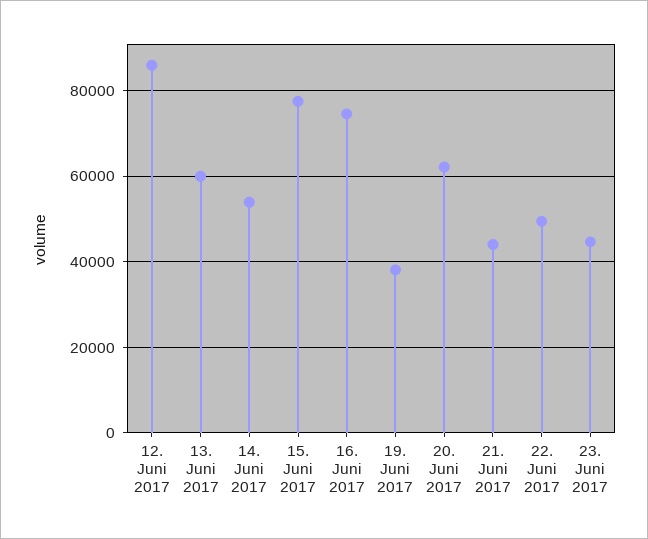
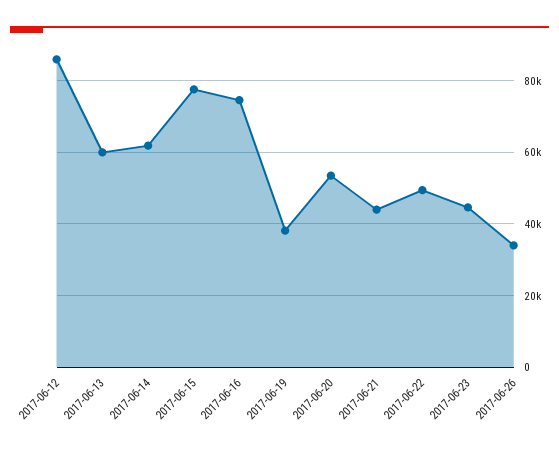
14. Juni 2017: 54000 -> 62000
20. Juni 2017: 62000 -> 54000
2017-06-26: none -> 34000

